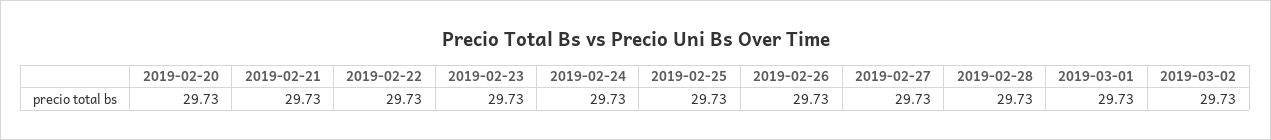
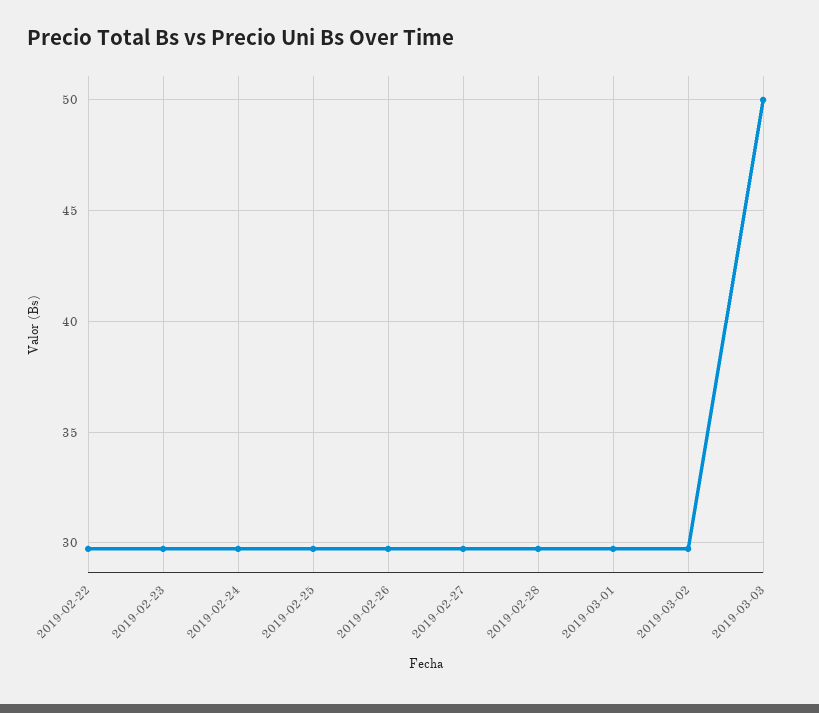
2019-02-20: 29.73 -> none
2019-02-21: 29.73 -> none
2019-03-03: none -> 50

